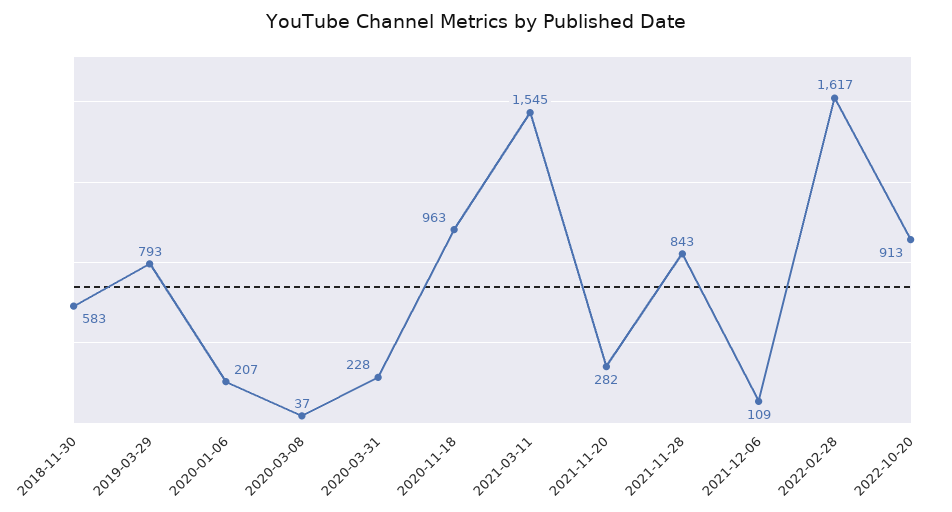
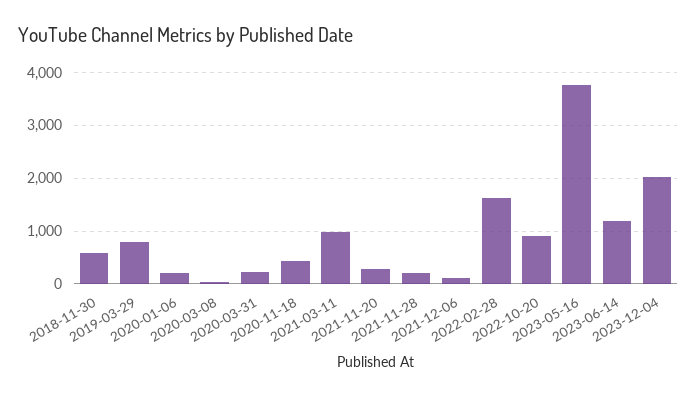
2020-11-18: 963 -> 400
2021-03-11: 1545 -> 1000
2021-11-28: 843 -> 200
2023-05-16: none -> 3800
2023-06-14: none -> 1200
2023-12-04: none -> 2000

